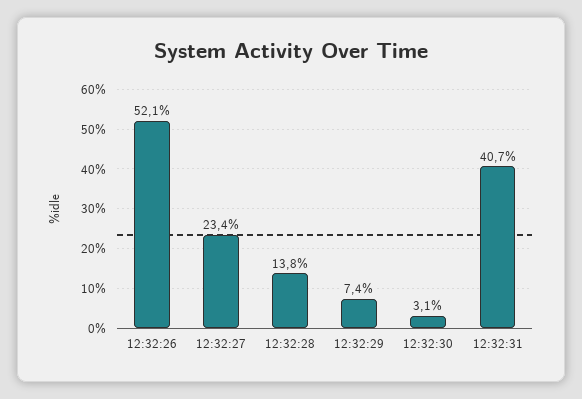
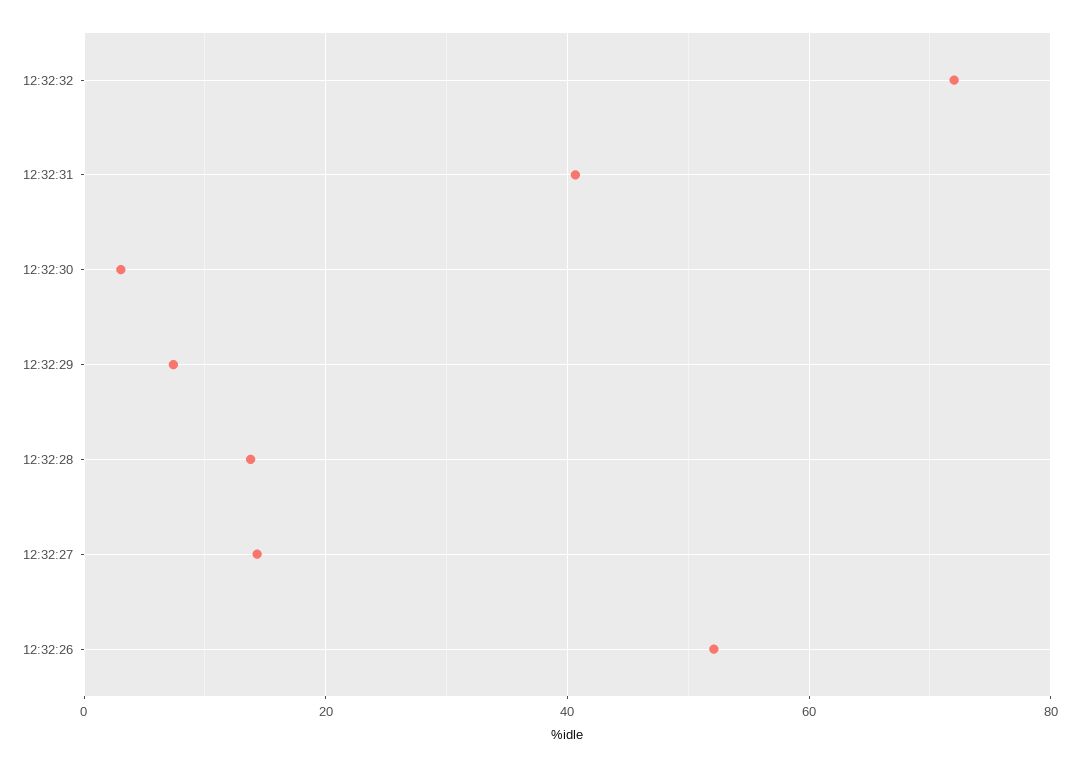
12:32:27: 23.4 -> 14
12:32:32: none -> 72

